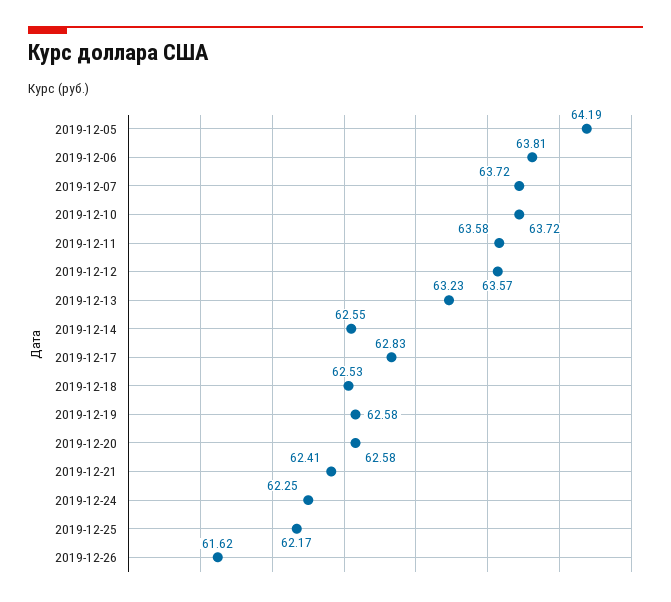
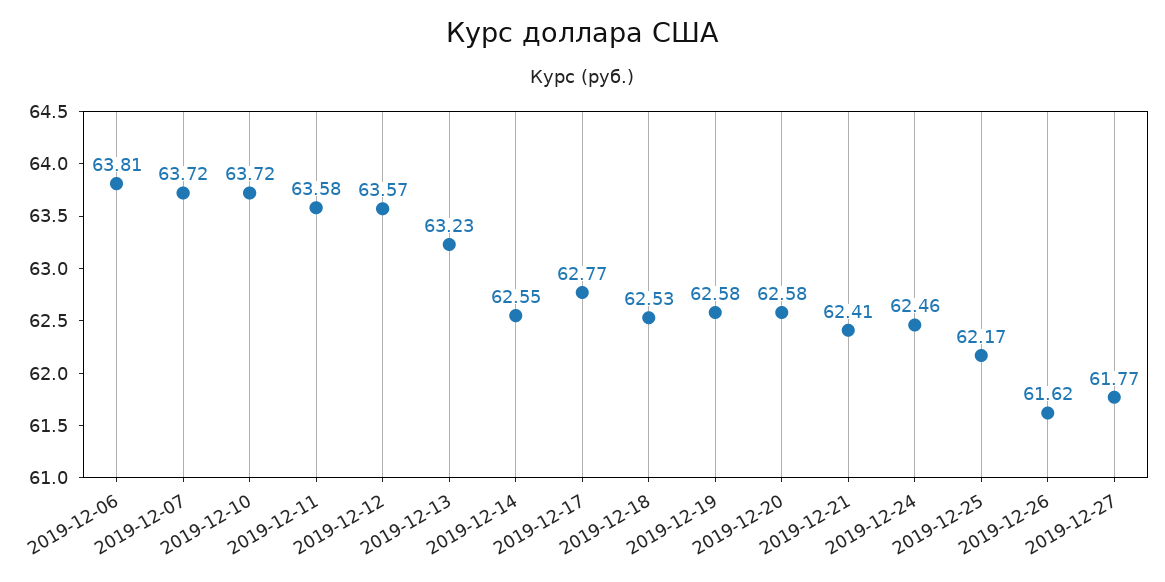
2019-12-05: 64.19 -> none
2019-12-17: 62.83 -> 62.77
2019-12-24: 62.25 -> 62.46
2019-12-27: none -> 61.77

